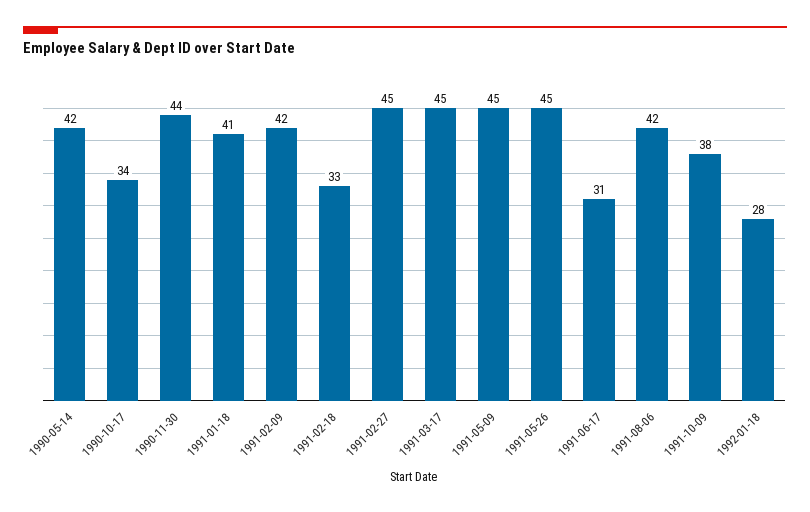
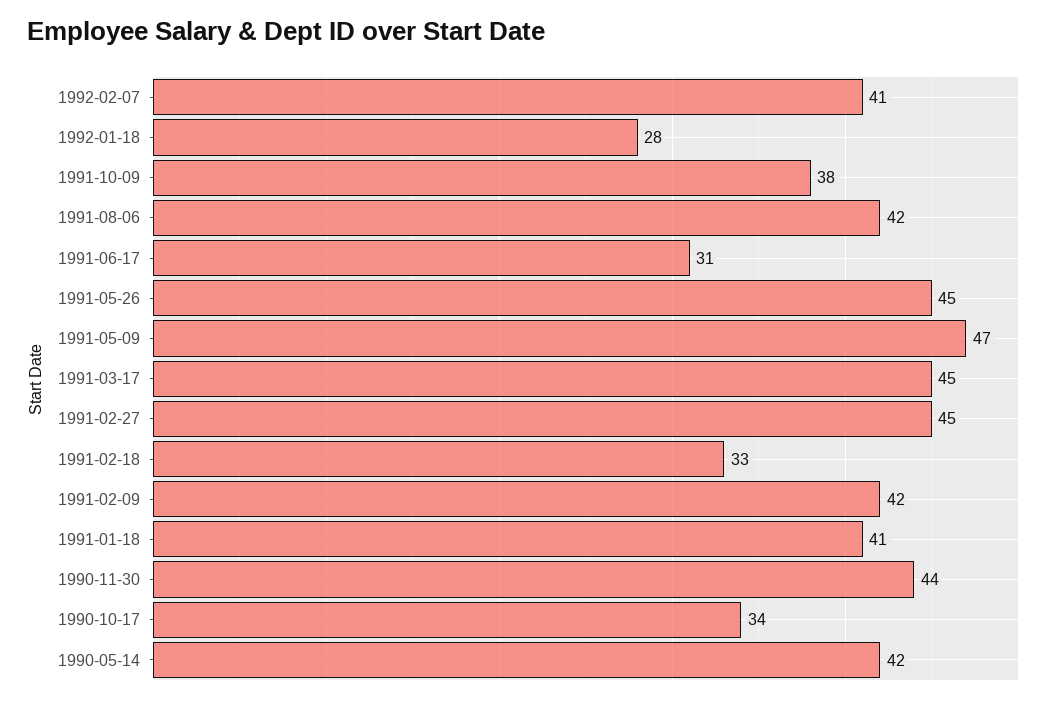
1991-05-09: 45 -> 47
1992-02-07: none -> 41

